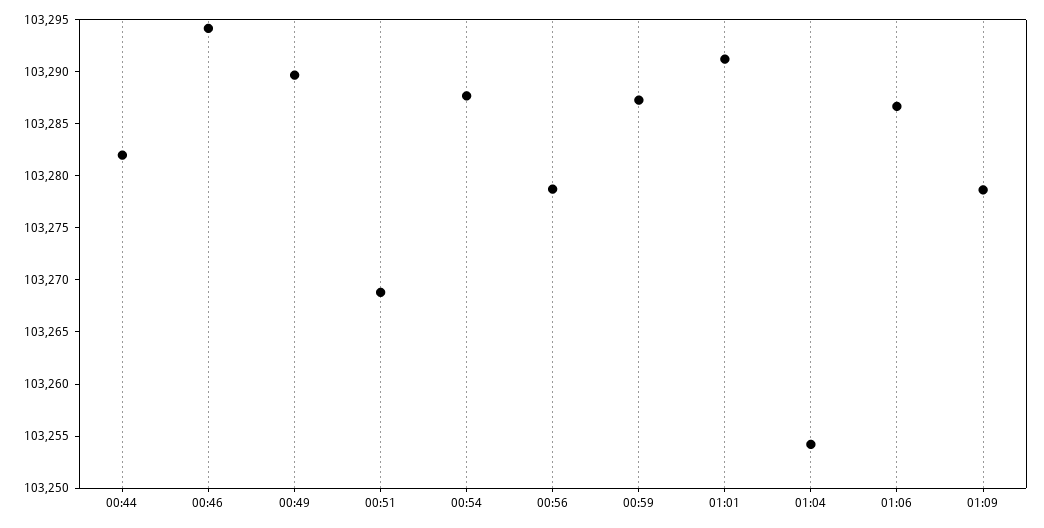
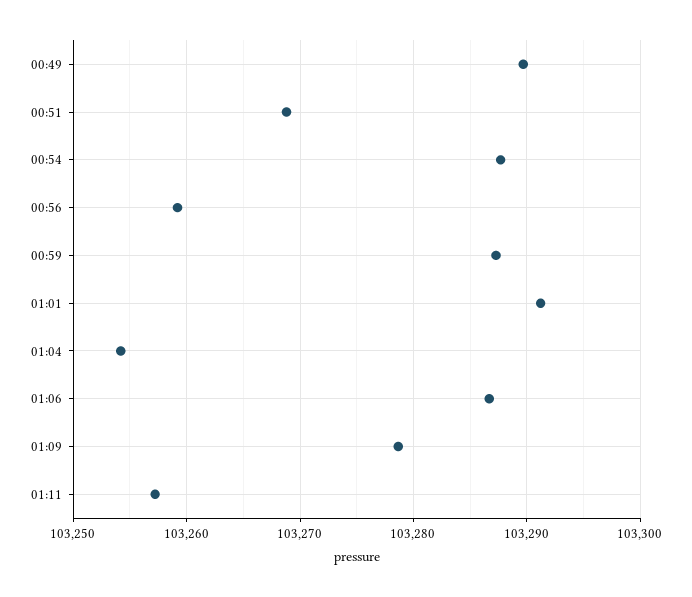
00:44: 103282 -> none
00:46: 103294 -> none
00:56: 103279 -> 103259
01:11: none -> 103257

